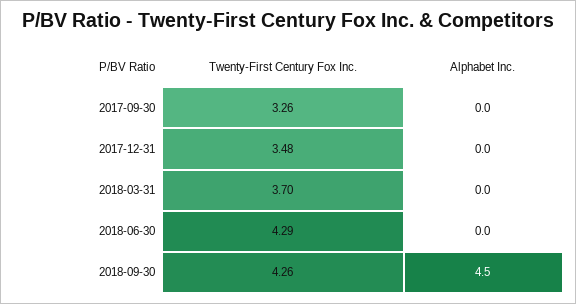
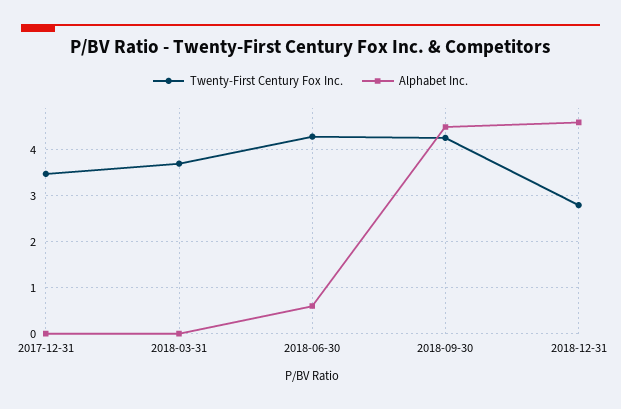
Twenty-First Century Fox Inc., 2017-09-30: 3.26 -> none
Alphabet Inc., 2017-09-30: 0 -> none
Alphabet Inc., 2018-06-30: 0 -> 0.6
Twenty-First Century Fox Inc., 2018-12-31: none -> 2.8
Alphabet Inc., 2018-12-31: none -> 4.6

